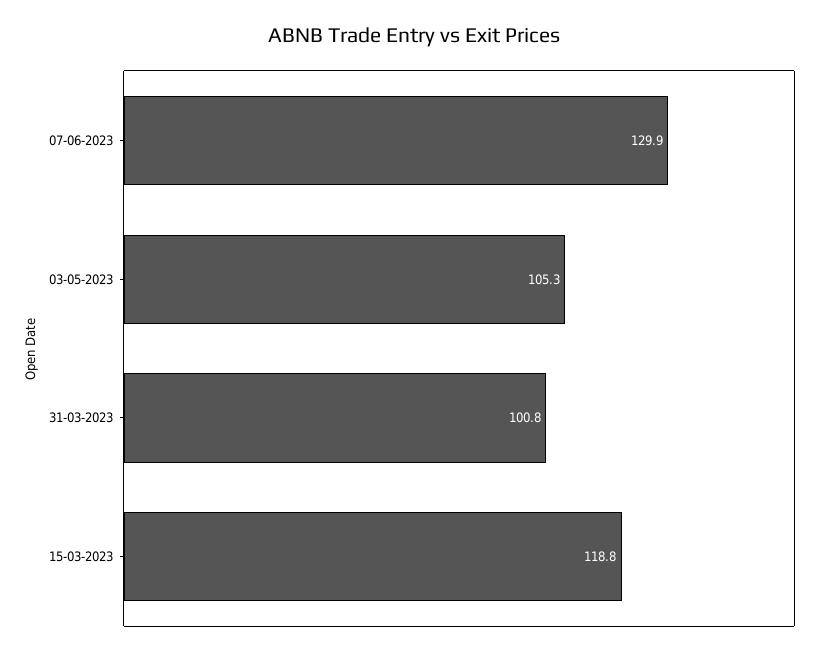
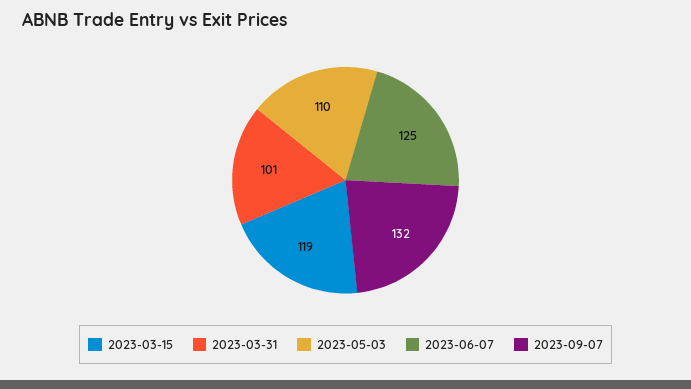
07-06-2023: 129.9 -> 125
03-05-2023: 105.3 -> 110
2023-09-07: none -> 132

